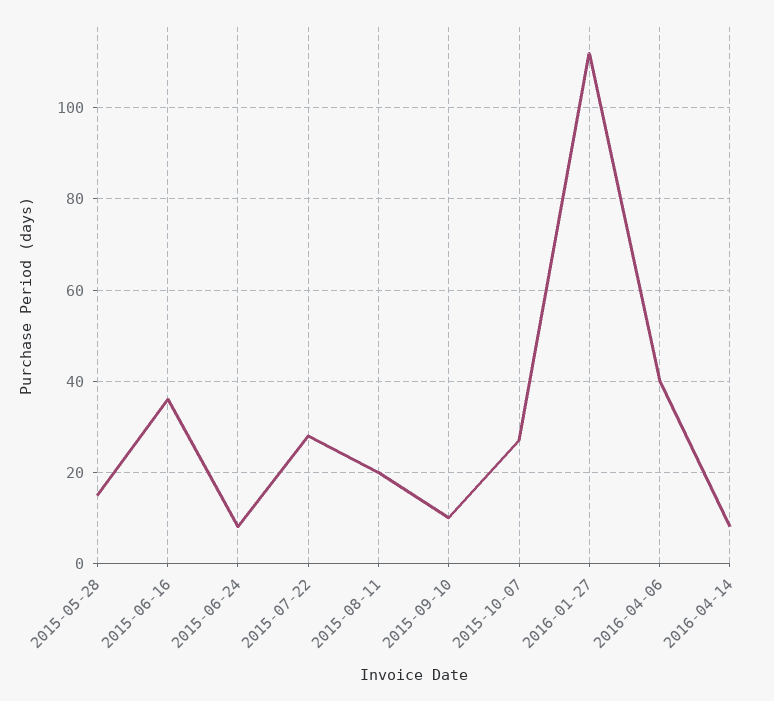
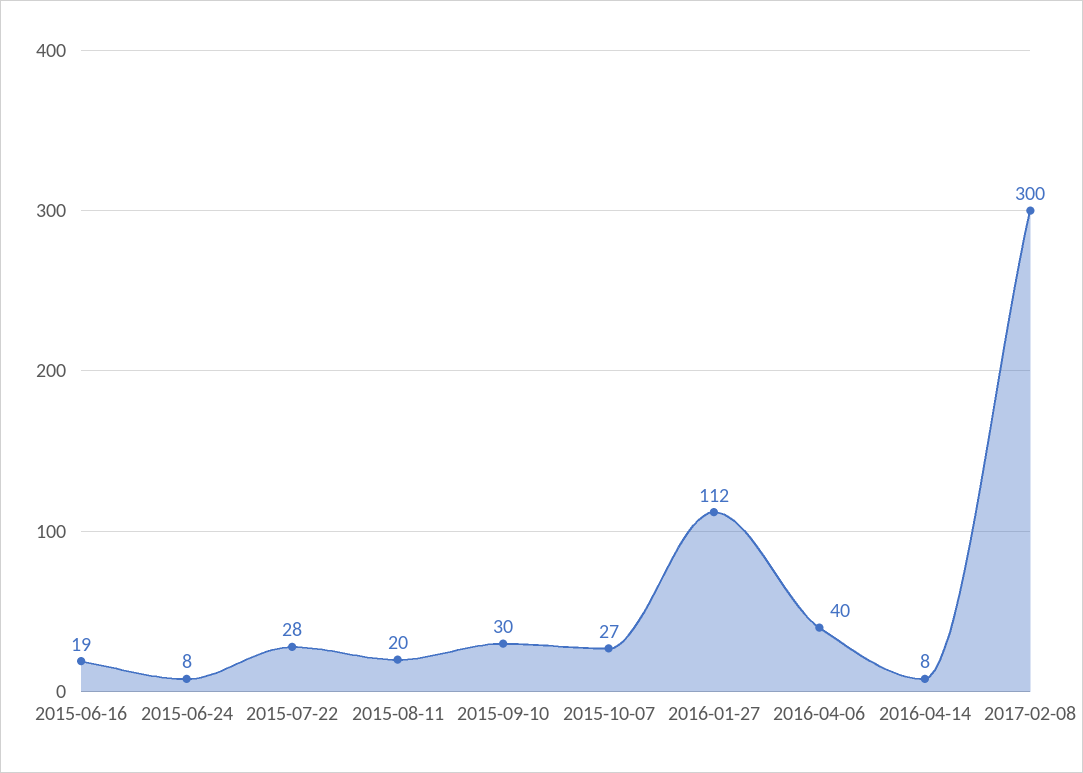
2015-05-28: 15 -> none
2015-06-16: 35 -> 19
2015-09-10: 10 -> 30
2017-02-08: none -> 300

